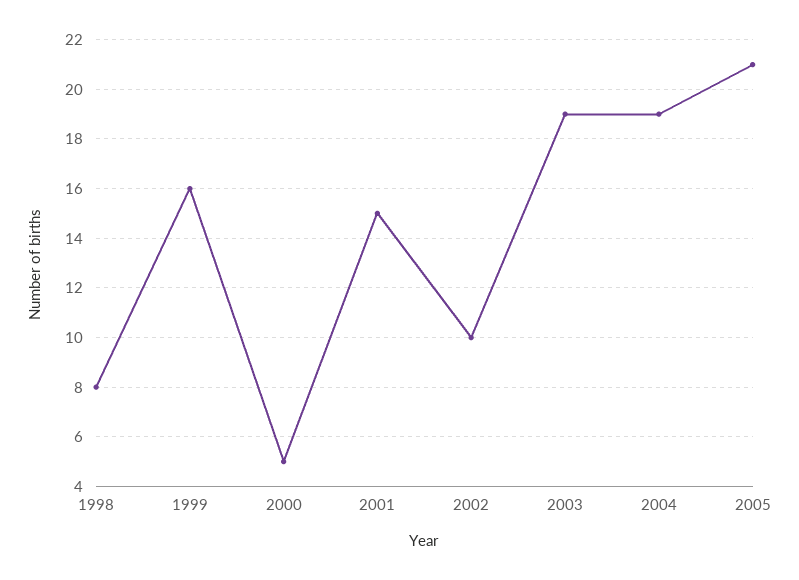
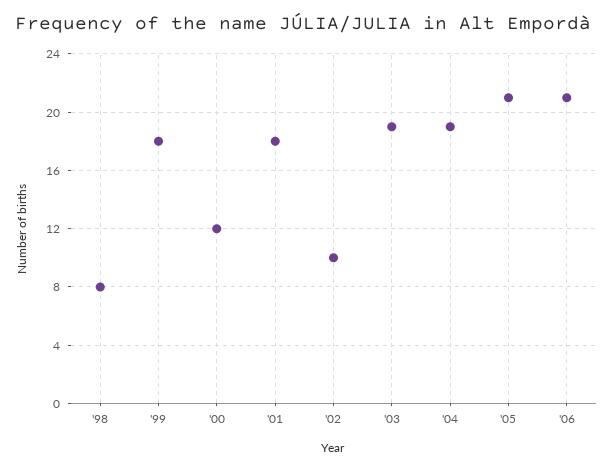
1999: 16 -> 18
2000: 5 -> 12
2001: 15 -> 18
'06: none -> 21

